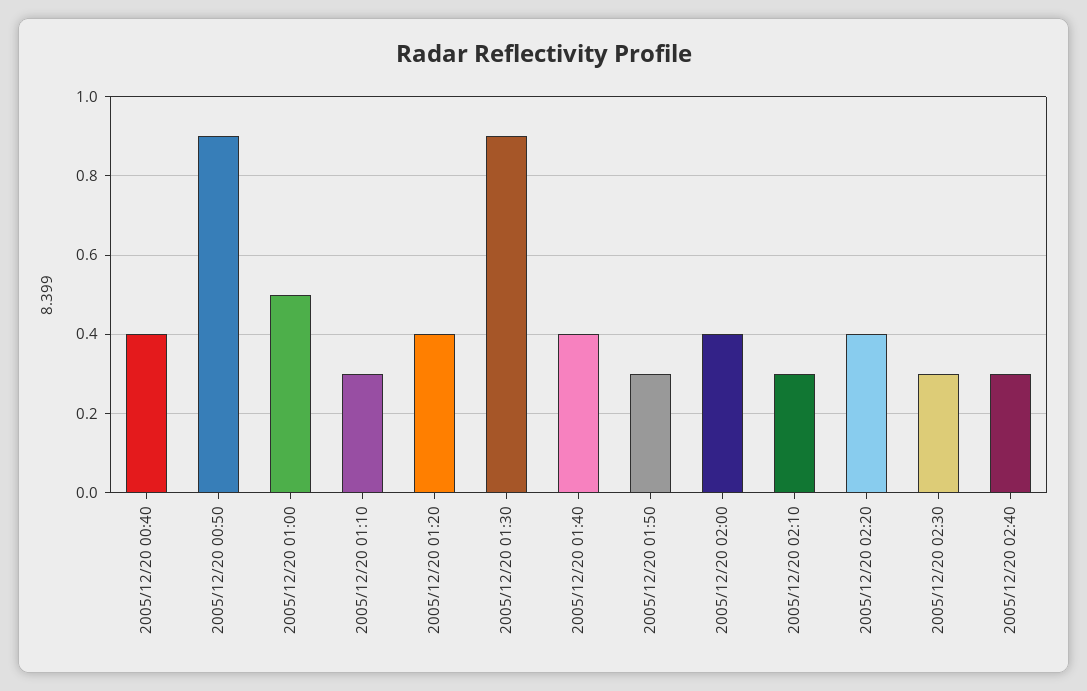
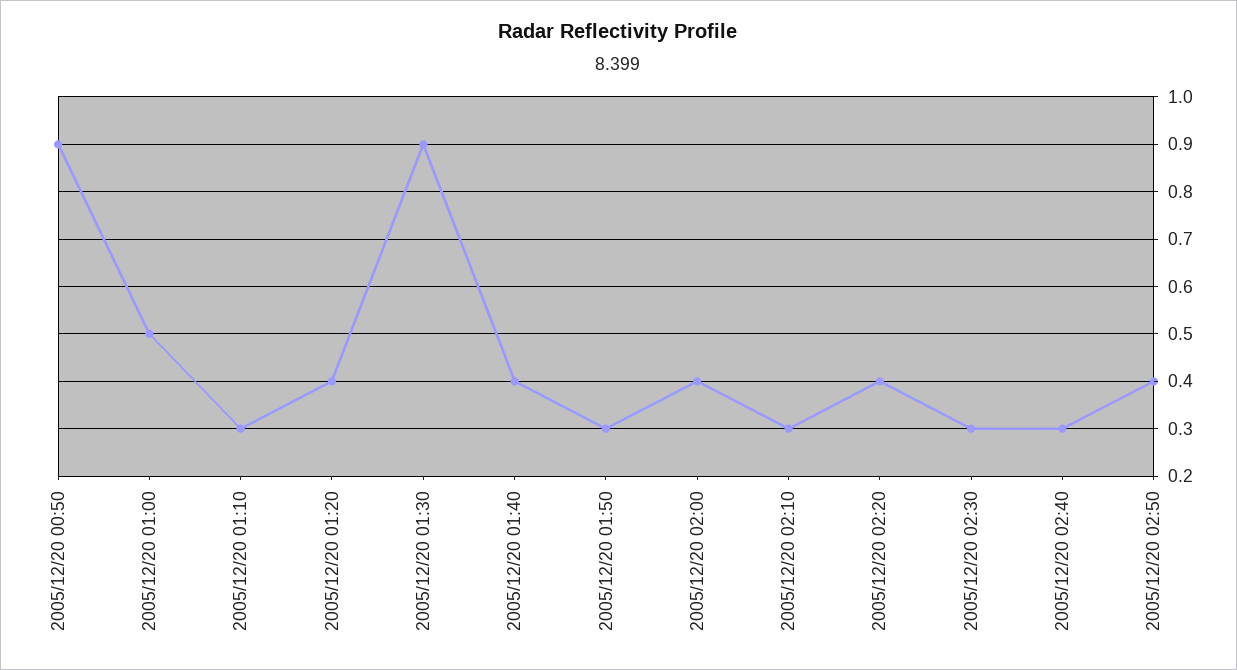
2005/12/20 00:40: 0.4 -> none
2005/12/20 02:50: none -> 0.4

